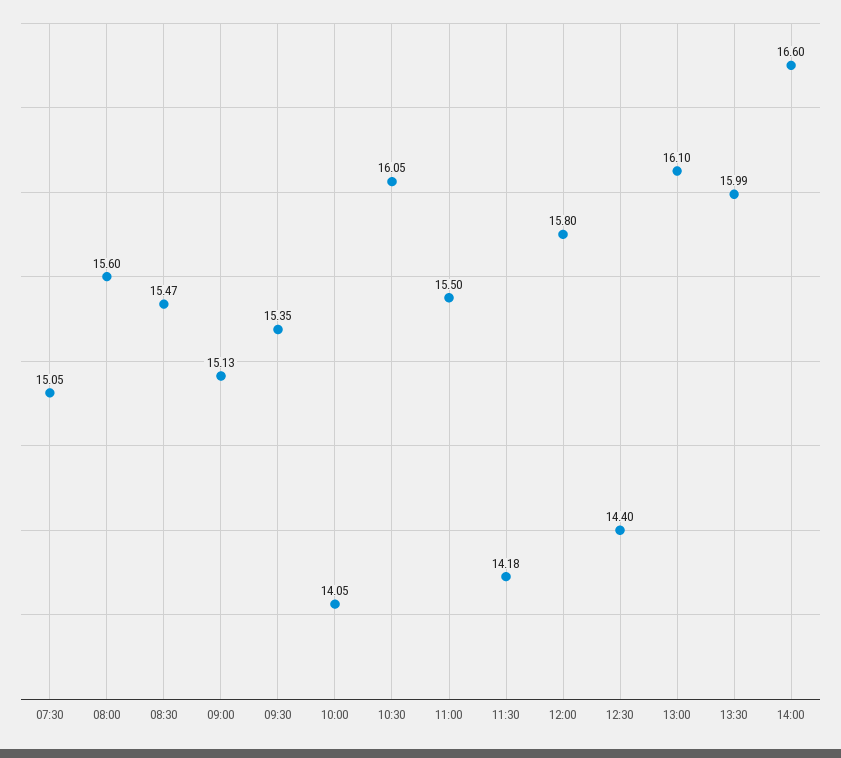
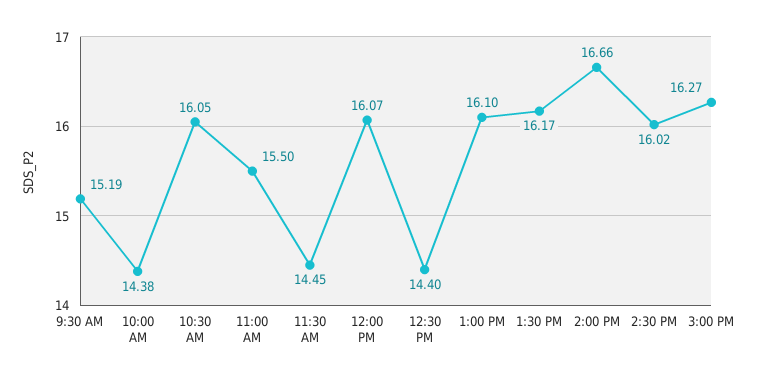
07:30: 15.05 -> none
08:00: 15.6 -> none
08:30: 15.47 -> none
09:00: 15.13 -> none
09:30: 15.35 -> 15.19
10:00: 14.05 -> 14.38
11:30: 14.18 -> 14.45
12:00: 15.8 -> 16.07
13:30: 15.99 -> 16.17
14:00: 16.6 -> 16.66
2:30 PM: none -> 16.02
3:00 PM: none -> 16.27

